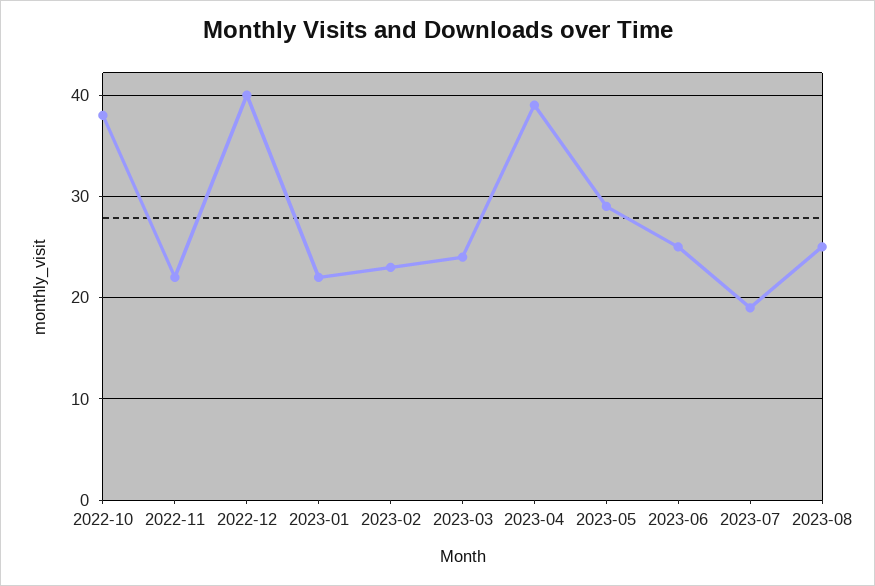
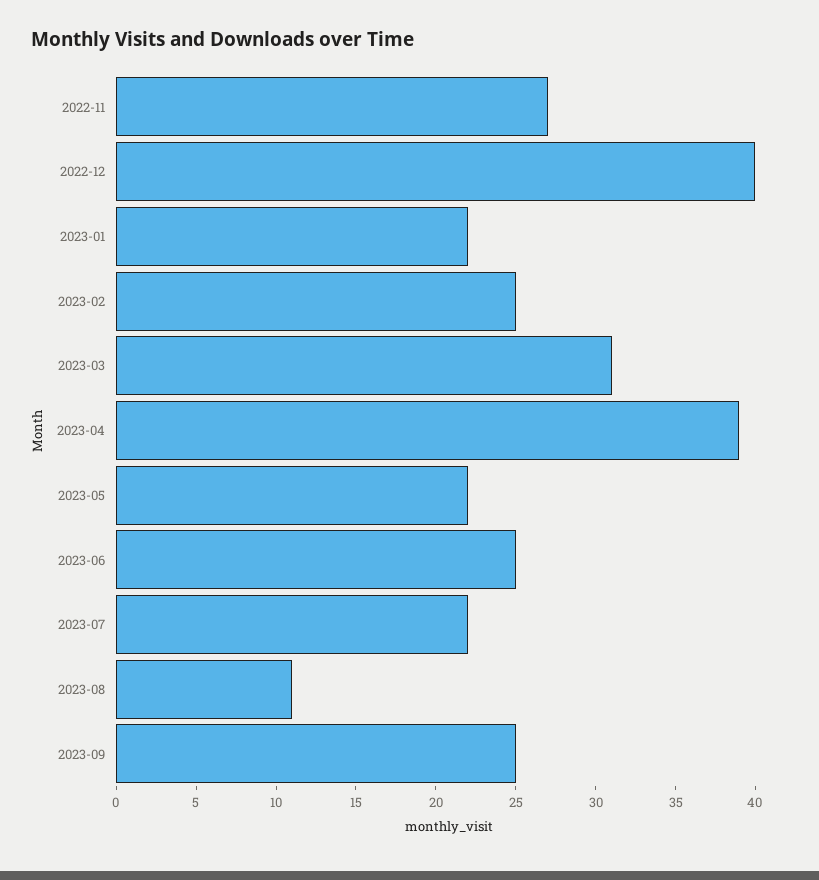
2022-10: 38 -> none
2022-11: 22 -> 27
2023-02: 23 -> 25
2023-03: 24 -> 31
2023-05: 29 -> 22
2023-07: 19 -> 22
2023-08: 25 -> 11
2023-09: none -> 25

